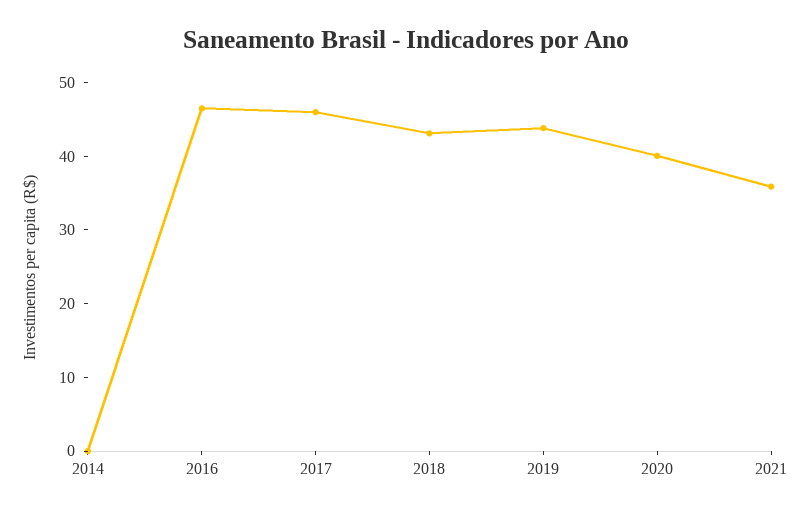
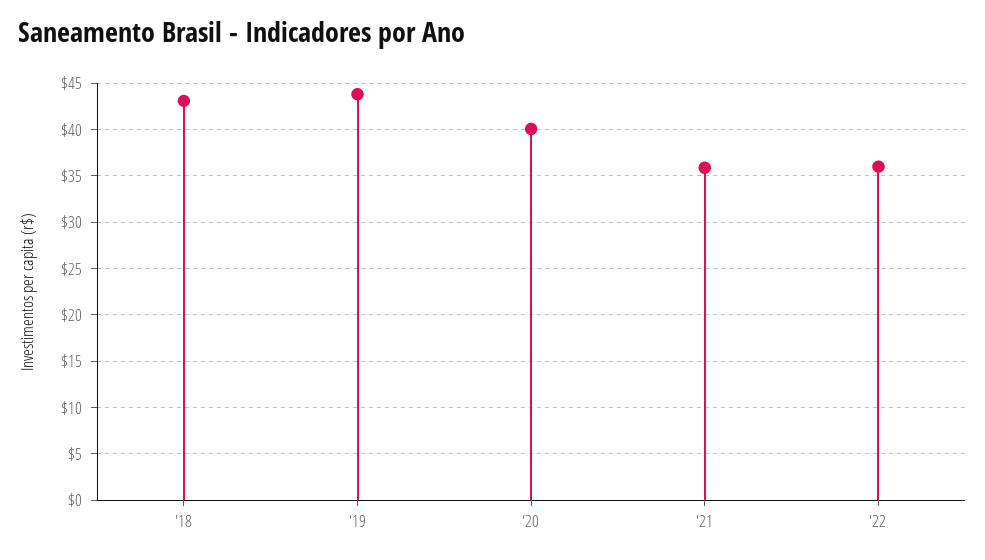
2014: 0 -> none
2016: 46 -> none
2017: 46 -> none
'22: none -> 36

